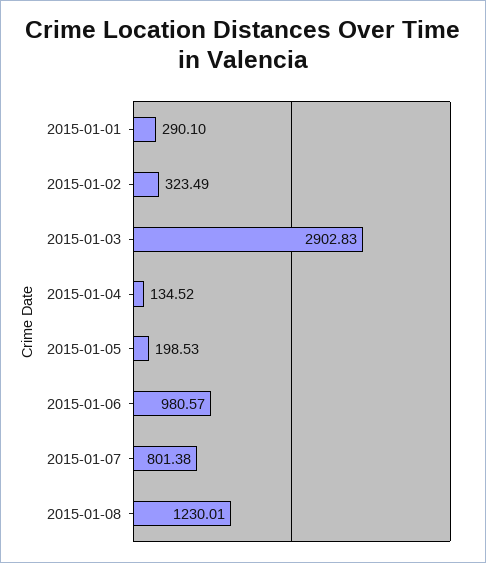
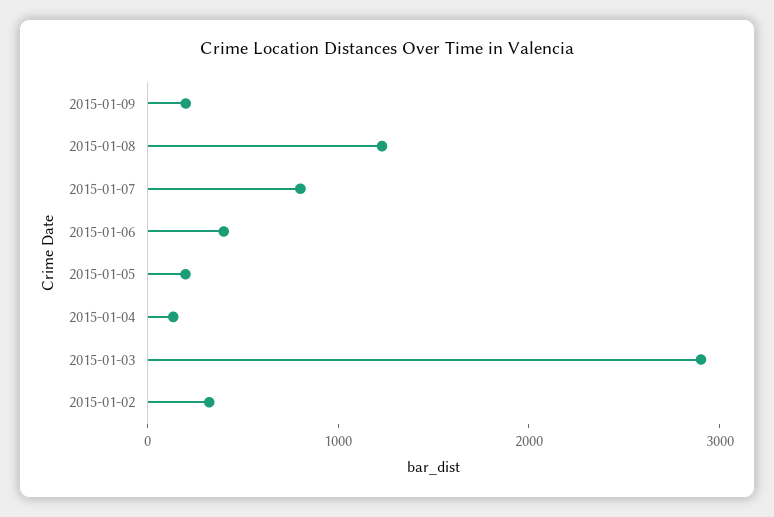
2015-01-01: 290.1 -> none
2015-01-06: 980.57 -> 400
2015-01-09: none -> 200

